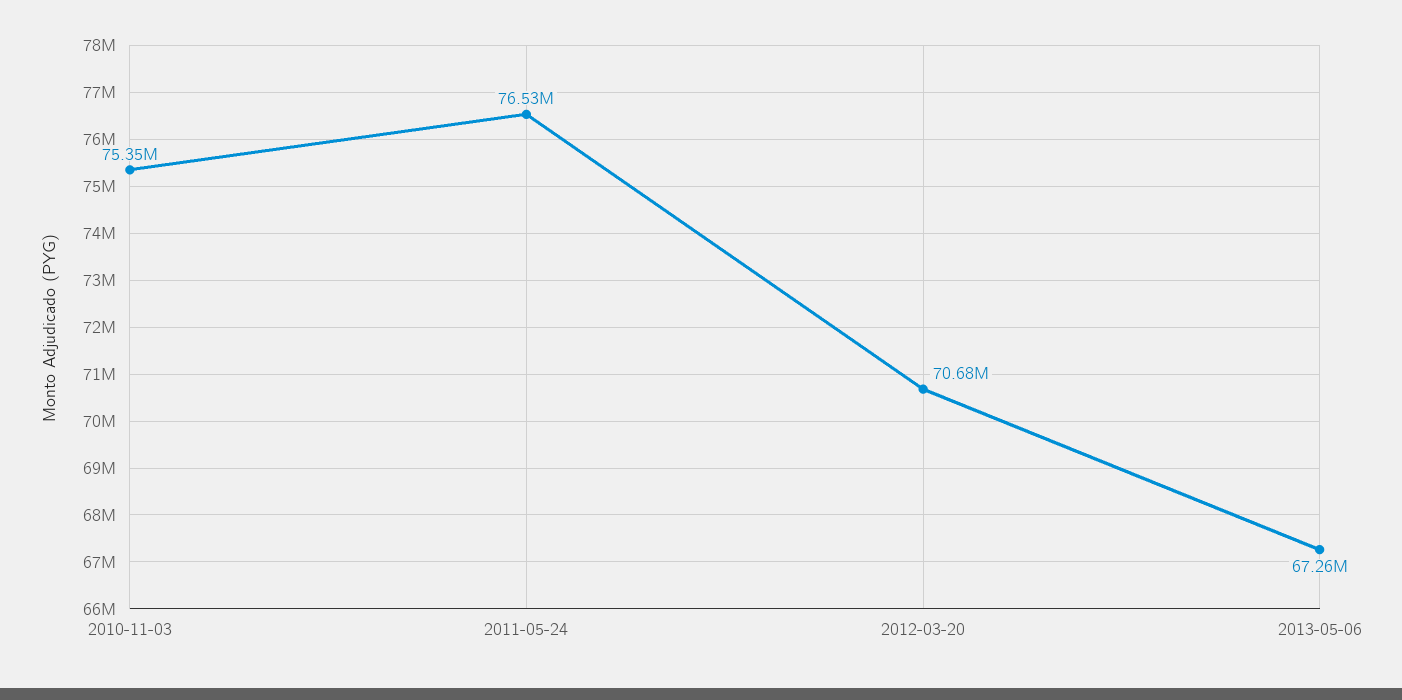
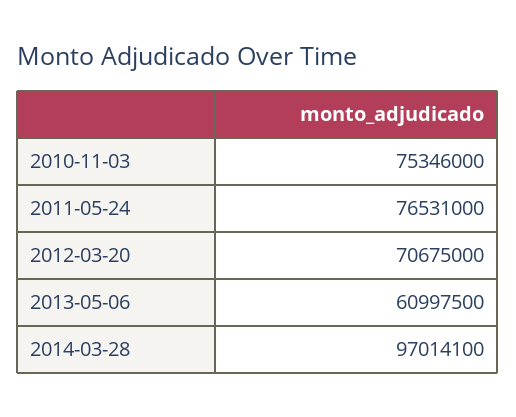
2013-05-06: 67260000 -> 60997500
2014-03-28: none -> 97014100

